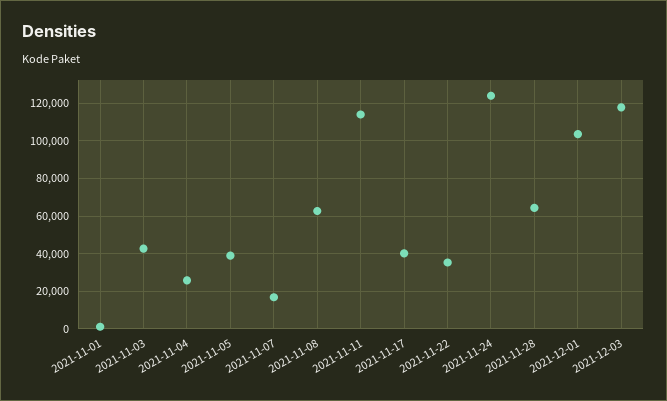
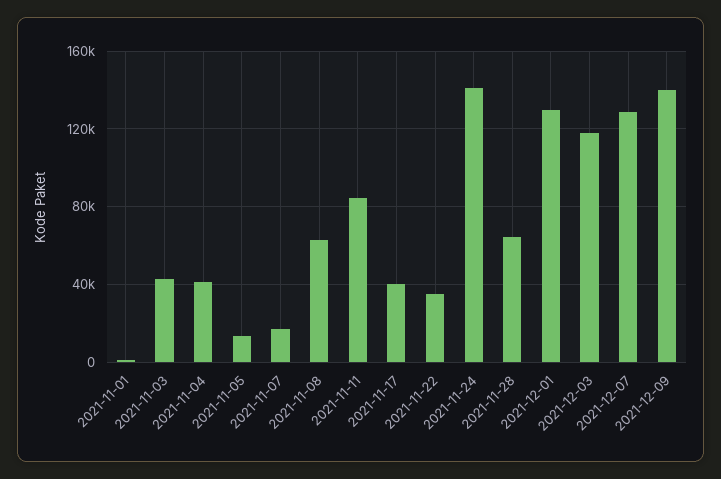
2021-11-04: 25000 -> 40000
2021-11-05: 40000 -> 15000
2021-11-11: 115000 -> 85000
2021-11-24: 125000 -> 140000
2021-12-01: 105000 -> 130000
2021-12-07: none -> 130000
2021-12-09: none -> 140000

